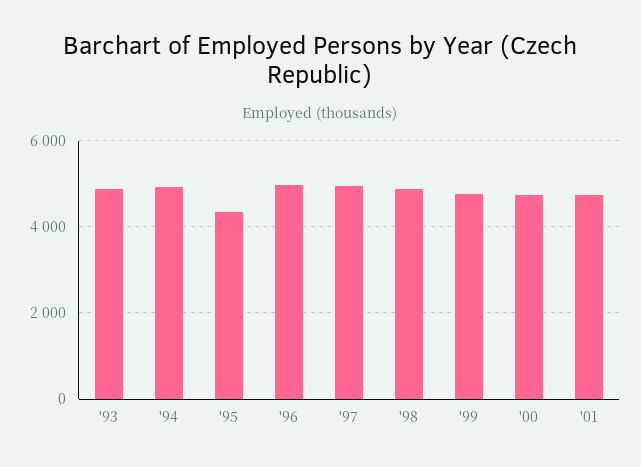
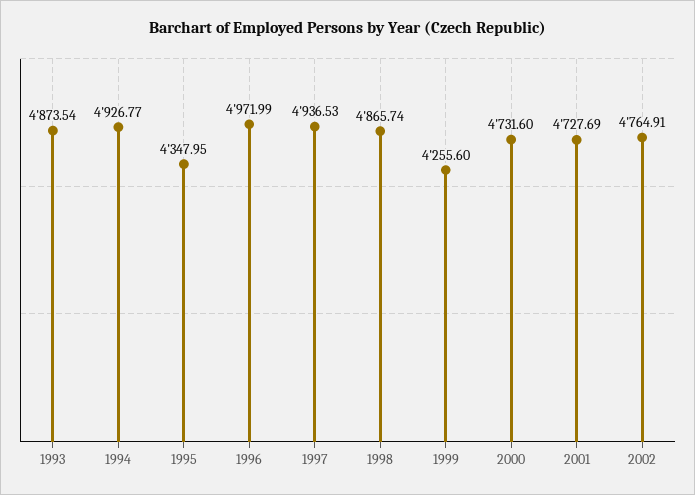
'99: 4800 -> 4255.6
2002: none -> 4764.91

